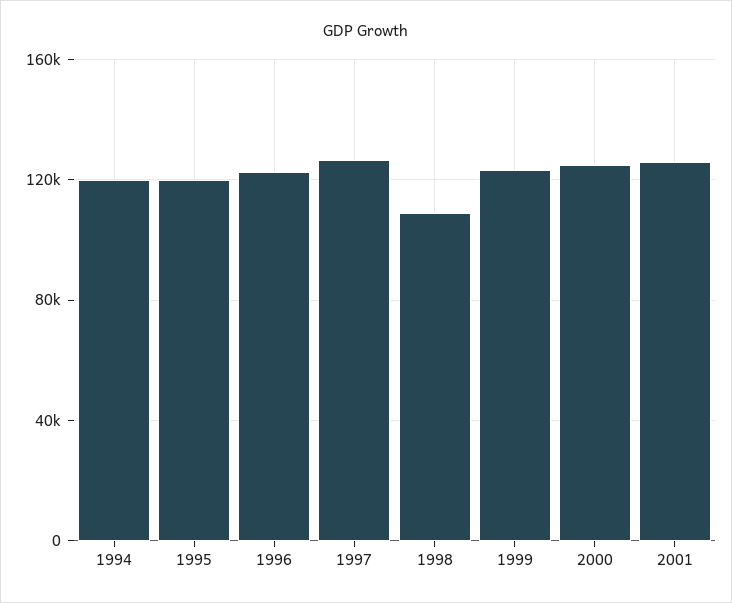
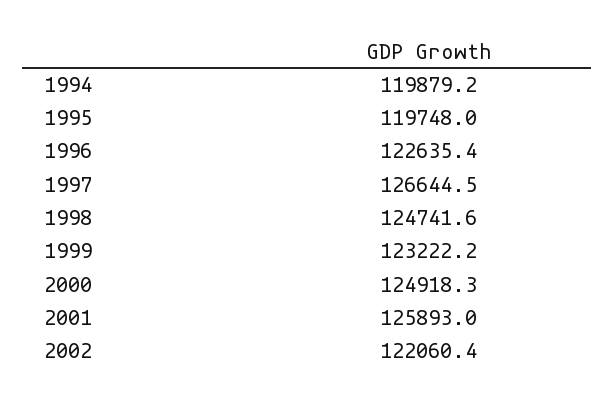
1998: 110000 -> 124741.6
2002: none -> 122060.4

